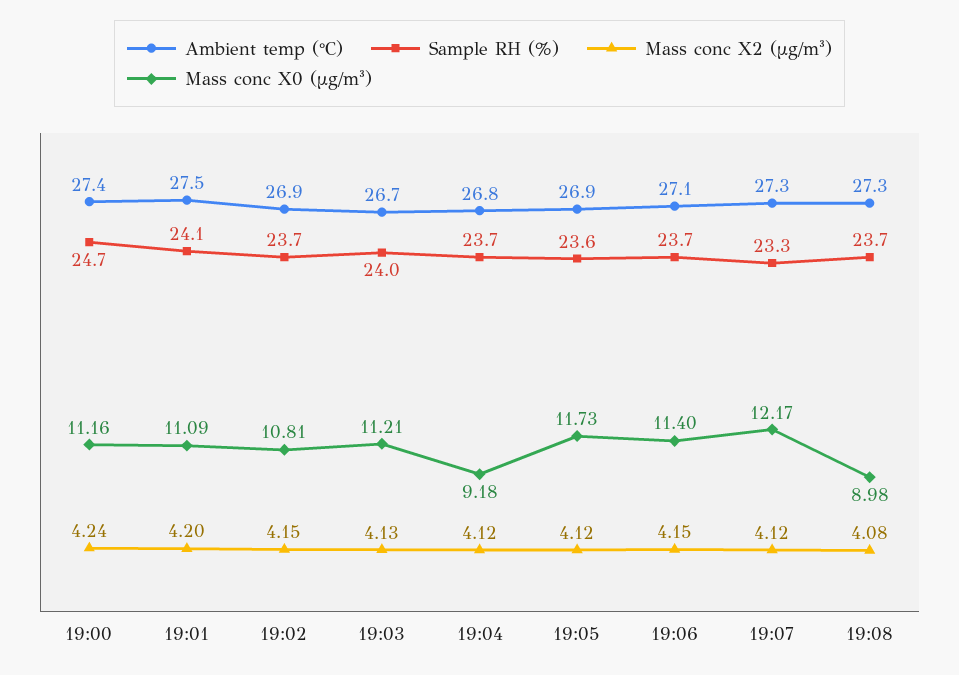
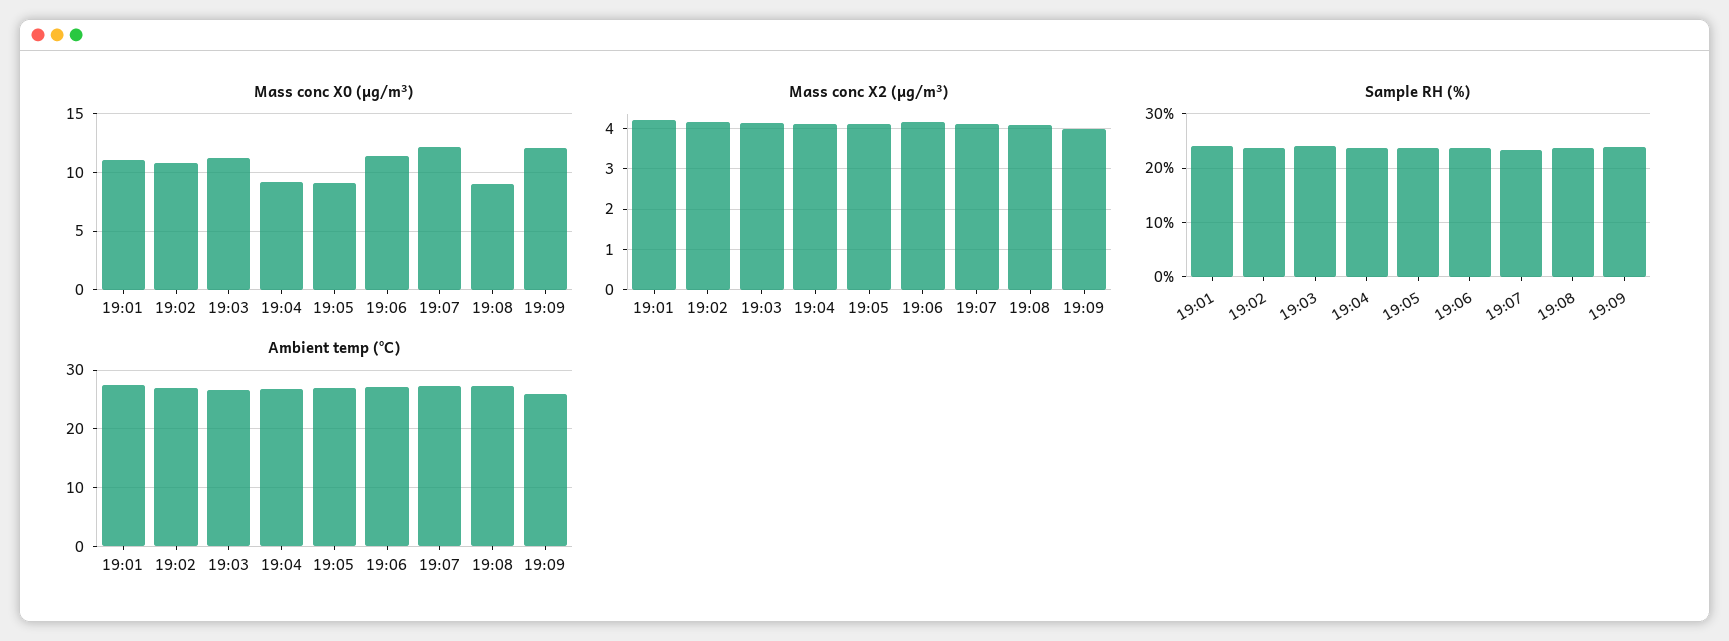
Ambient temp (°C), 19:00: 27.4 -> none
Sample RH (%), 19:00: 24.7 -> none
Mass conc X2 (μg/m³), 19:00: 4.24 -> none
Mass conc X0 (μg/m³), 19:00: 11.16 -> none
Mass conc X0 (μg/m³), 19:05: 11.73 -> 9
Mass conc X0 (μg/m³), 19:09: none -> 12
Mass conc X2 (μg/m³), 19:09: none -> 4
Sample RH (%), 19:09: none -> 24
Ambient temp (°C), 19:09: none -> 26

